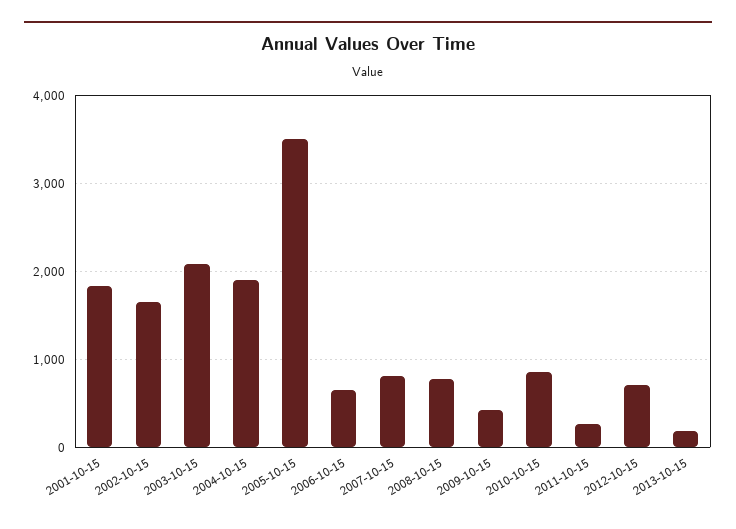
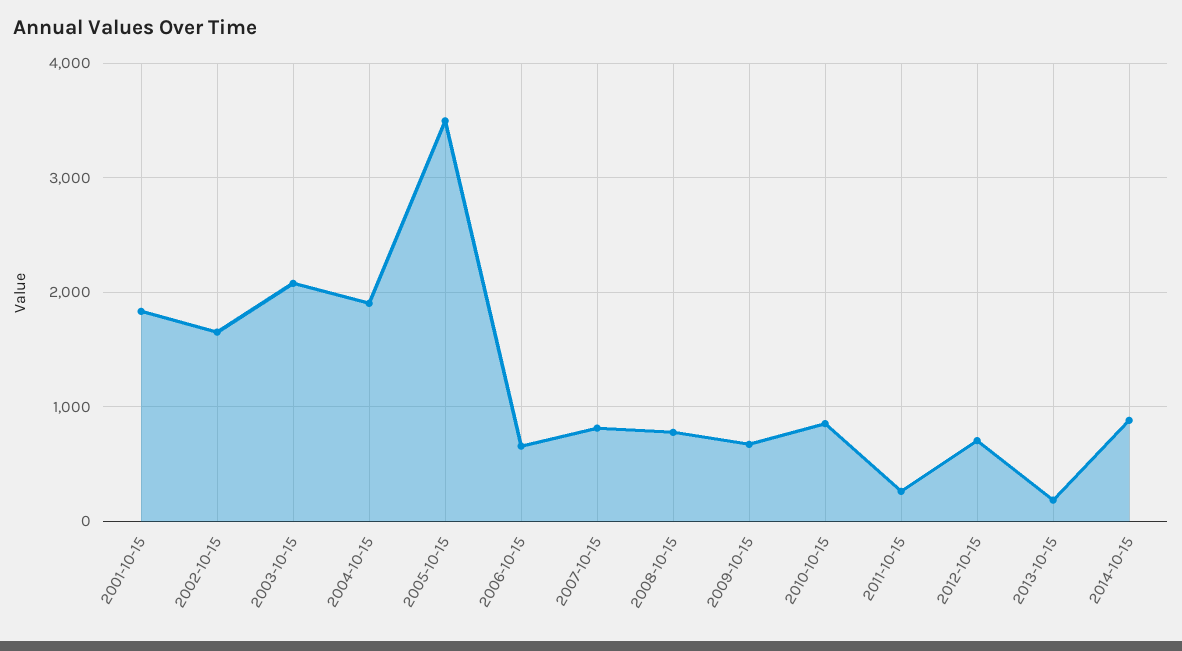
2009-10-15: 400 -> 700
2014-10-15: none -> 900

